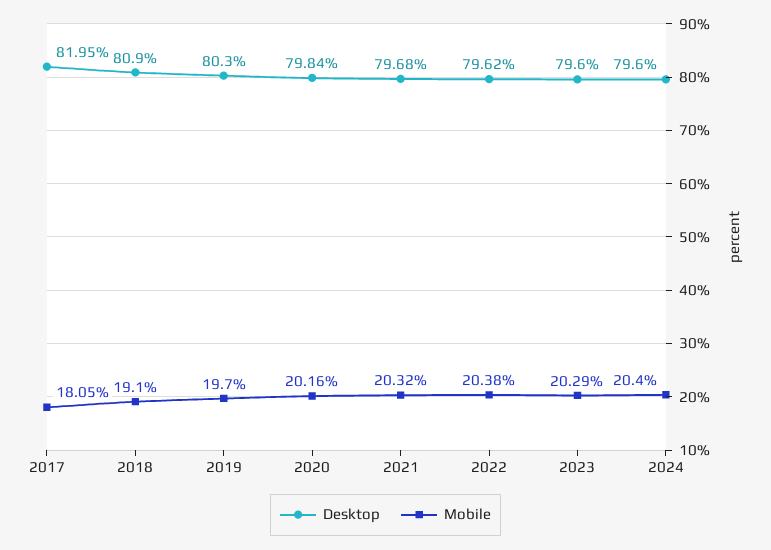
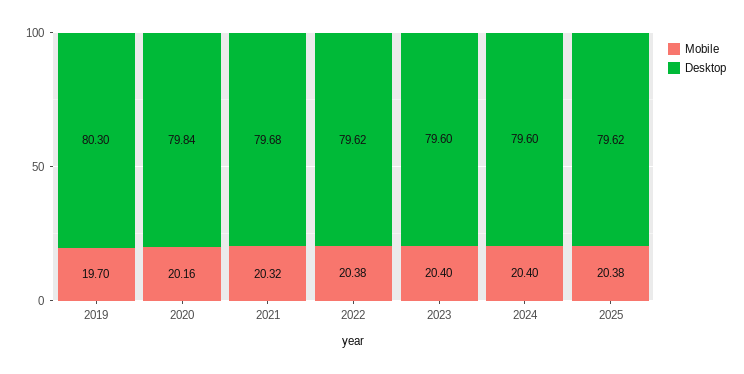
Desktop, 2017: 81.95 -> none
Mobile, 2017: 18.05 -> none
Desktop, 2018: 80.9 -> none
Mobile, 2018: 19.1 -> none
Mobile, 2023: 20.29 -> 20.4
Mobile, 2025: none -> 20.38
Desktop, 2025: none -> 79.62

